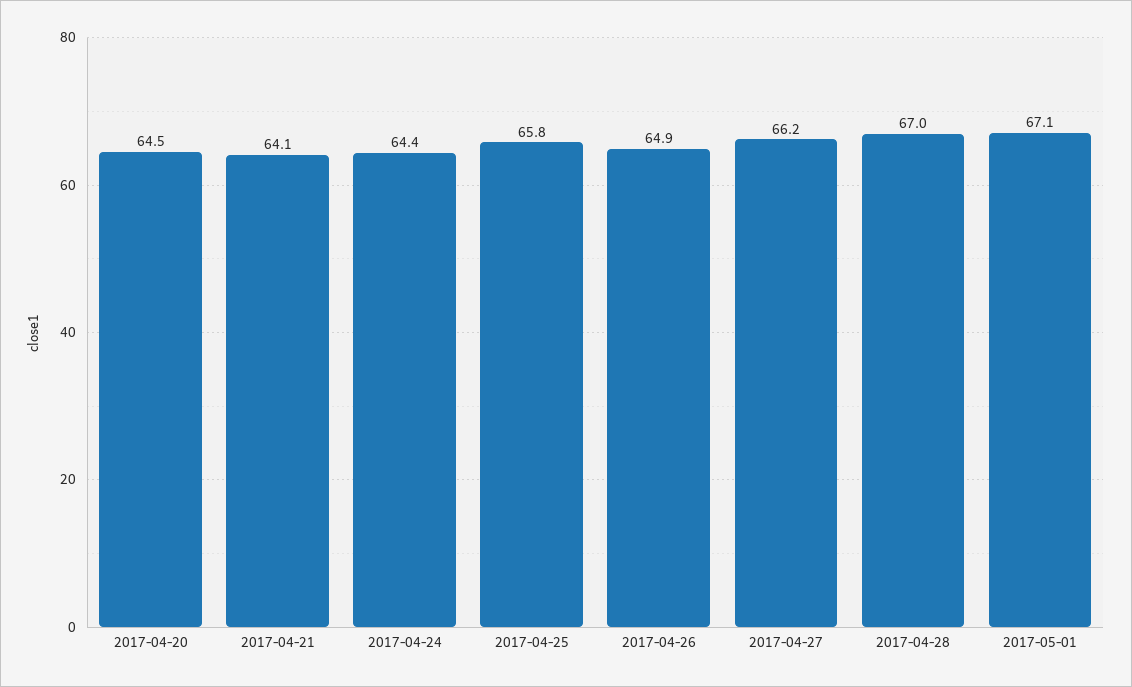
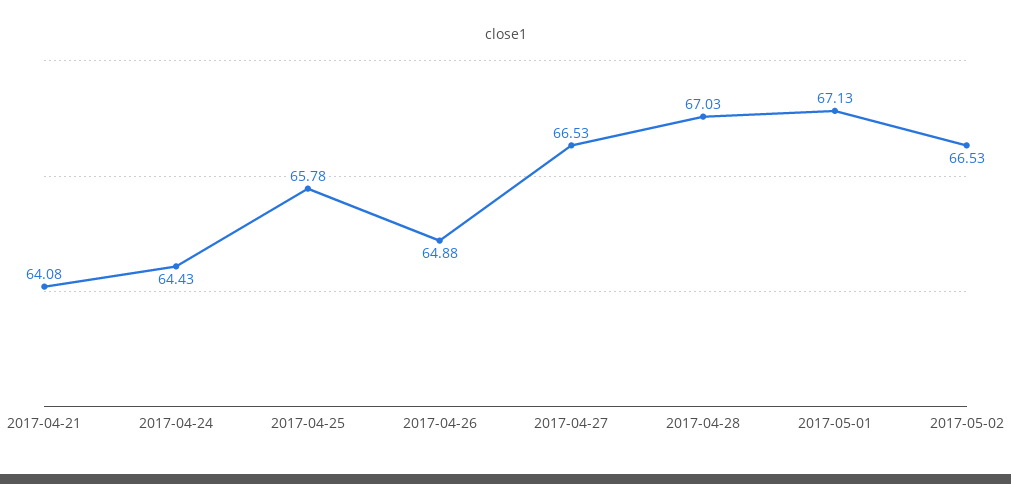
2017-04-20: 64.5 -> none
2017-04-27: 66.2 -> 66.53
2017-05-02: none -> 66.53

